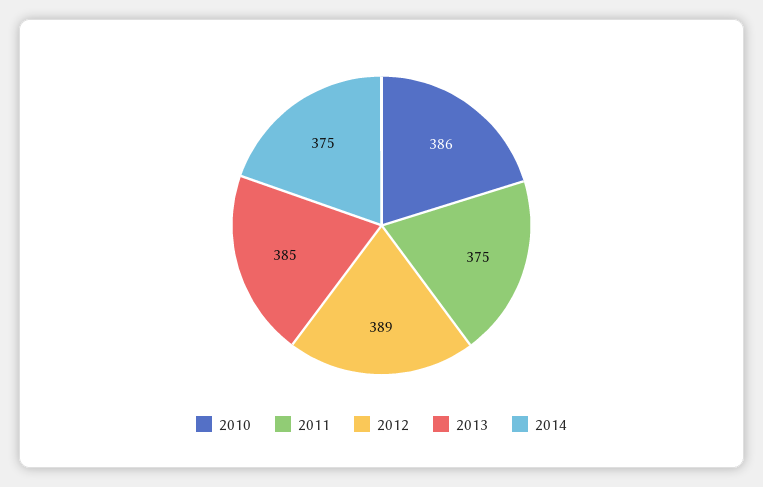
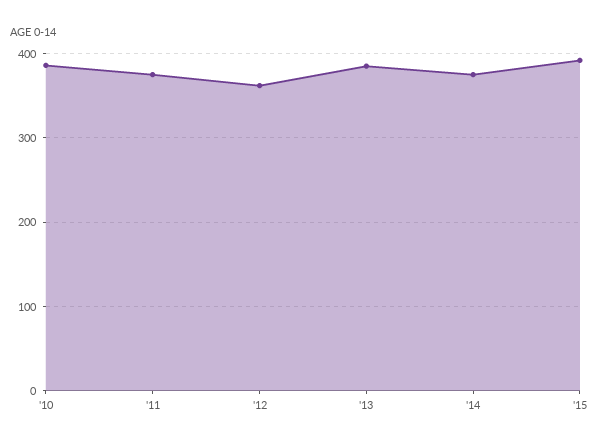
2012: 389 -> 360
'15: none -> 390

